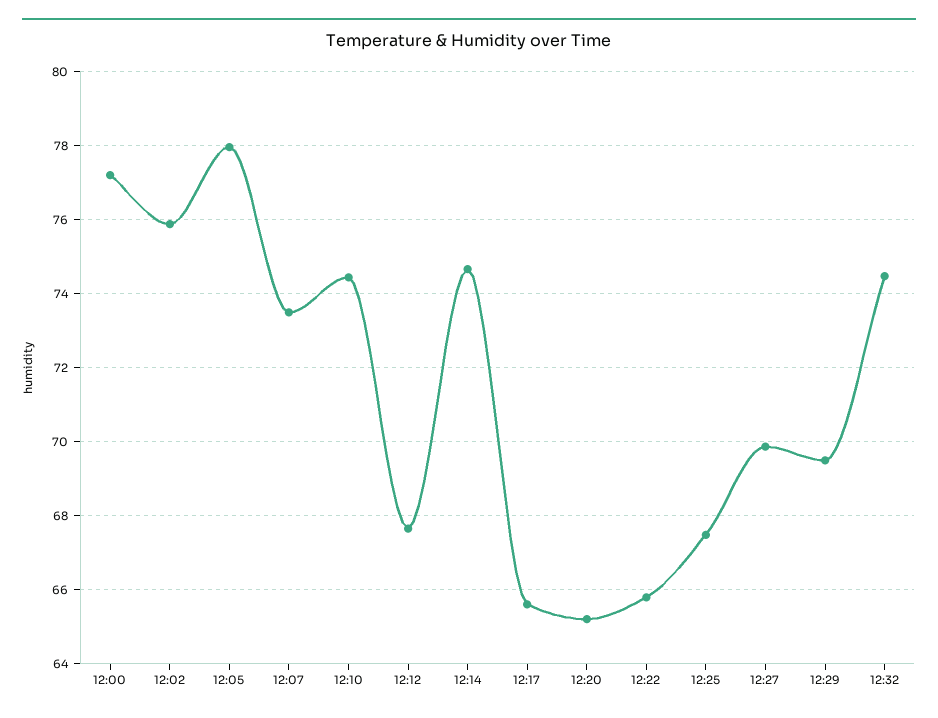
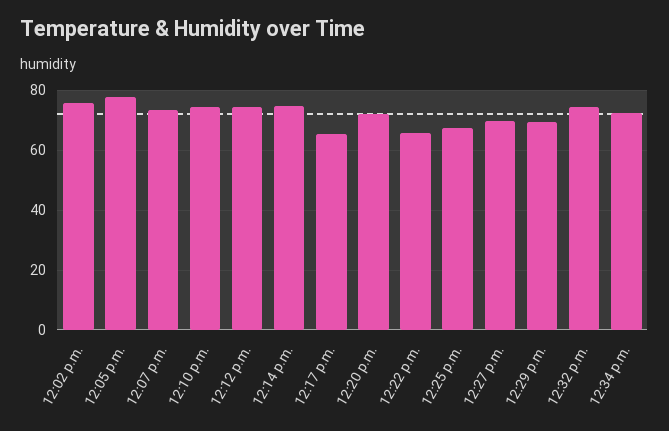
12:00: 77.2 -> none
12:12: 67.6 -> 75
12:20: 65.2 -> 72.5
12:34 p.m.: none -> 72.5

